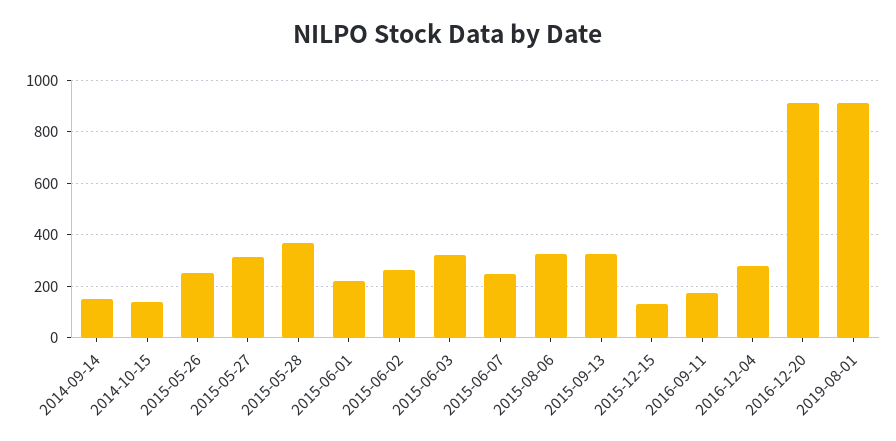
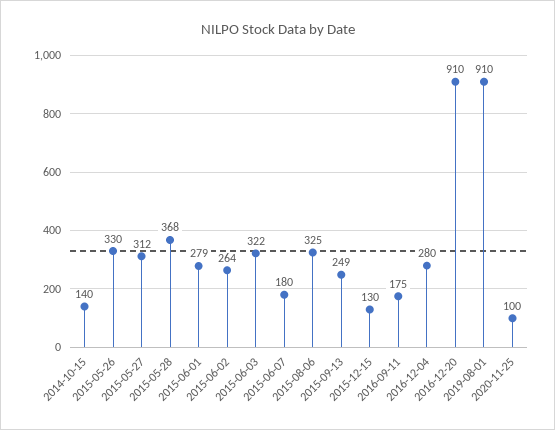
2014-09-14: 150 -> none
2015-05-26: 250 -> 330
2015-06-01: 225 -> 279
2015-06-07: 250 -> 180
2015-09-13: 325 -> 249
2020-11-25: none -> 100

